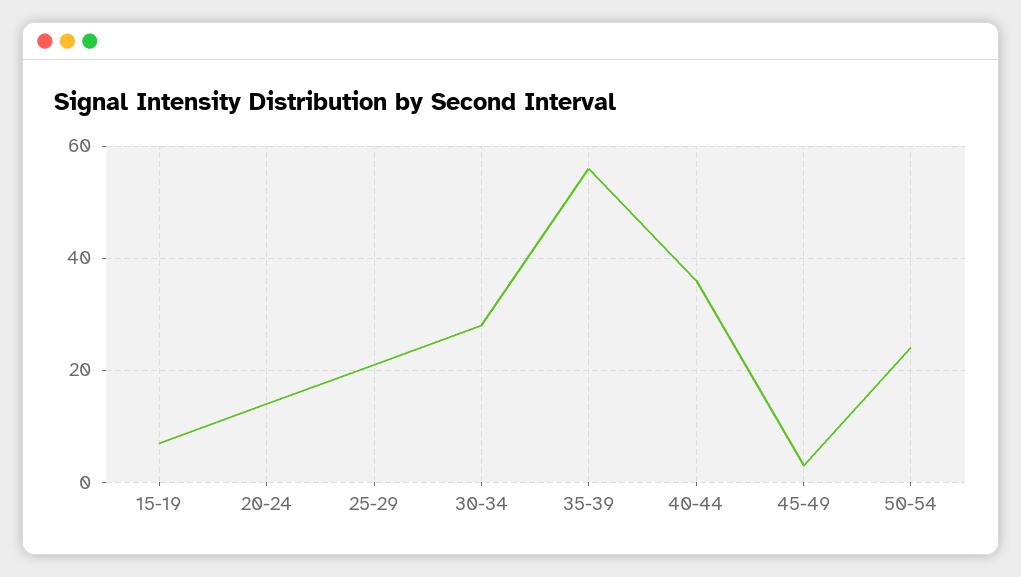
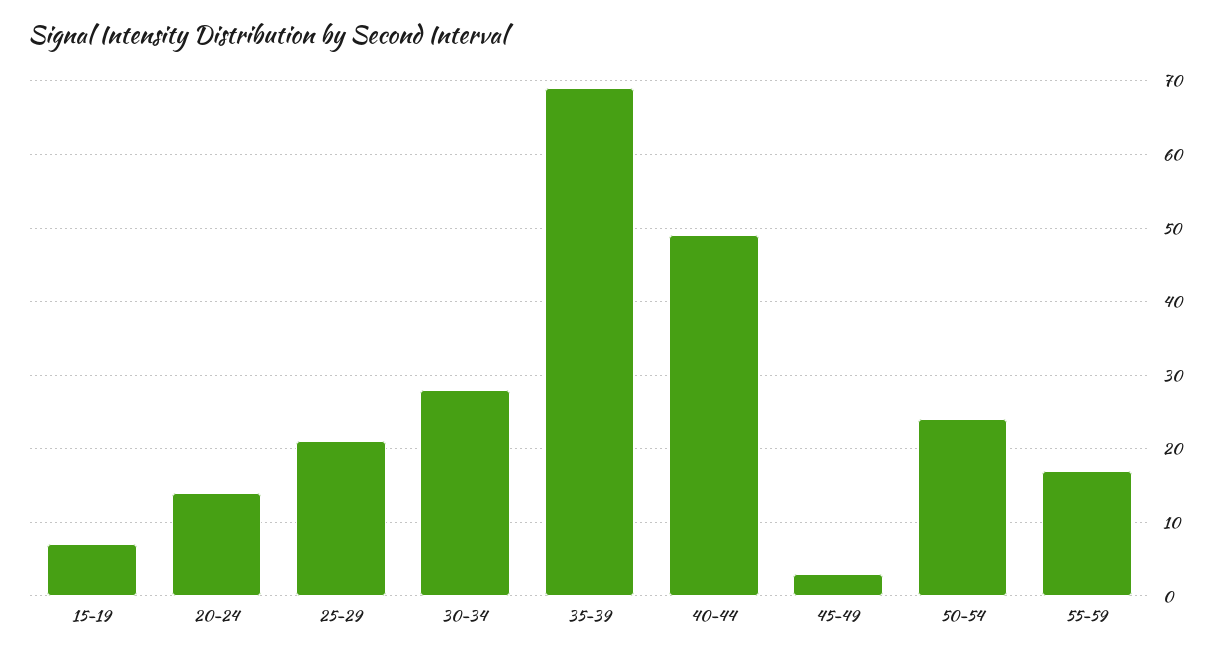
35-39: 55 -> 69
40-44: 35 -> 49
55-59: none -> 17

